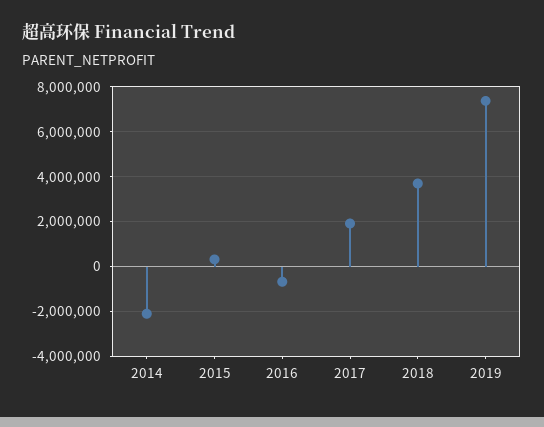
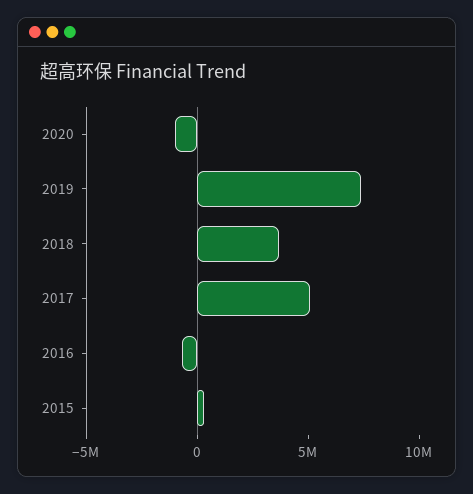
2014: -2000000 -> none
2017: 2000000 -> 5000000
2020: none -> -1000000

